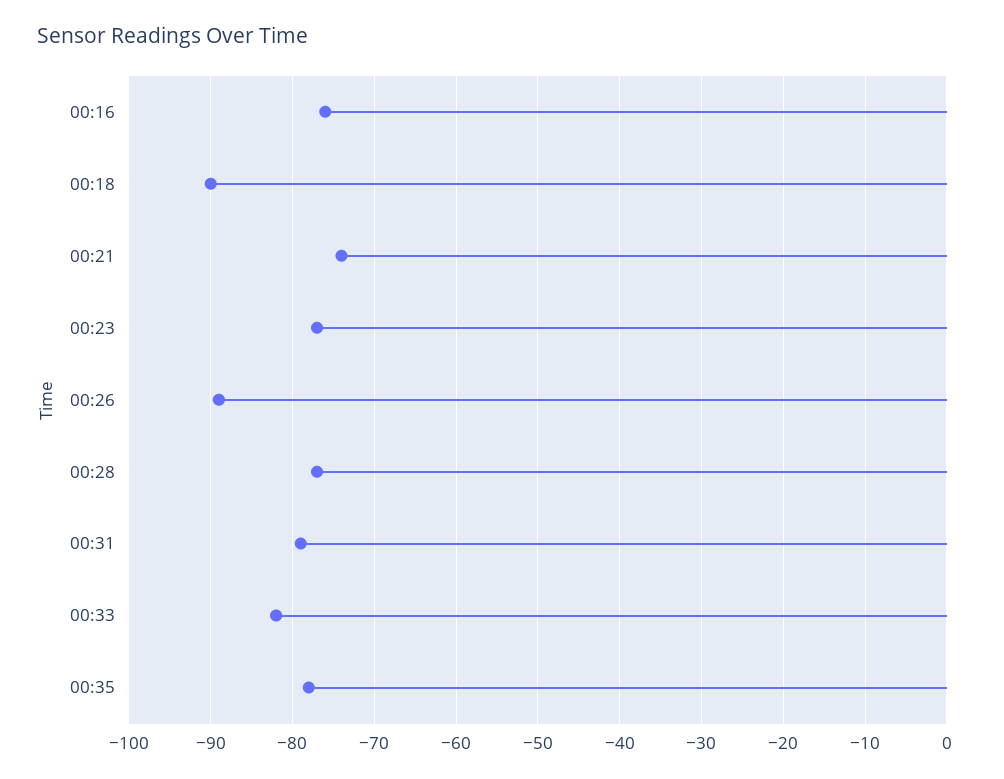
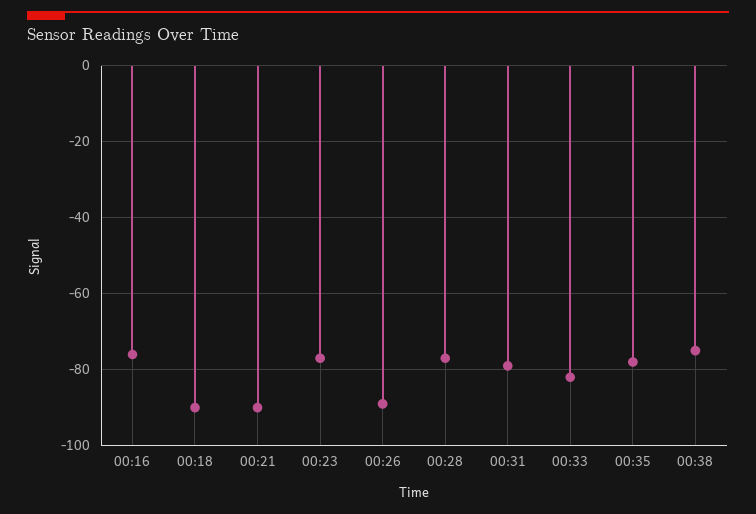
00:21: -74 -> -90
00:38: none -> -75

